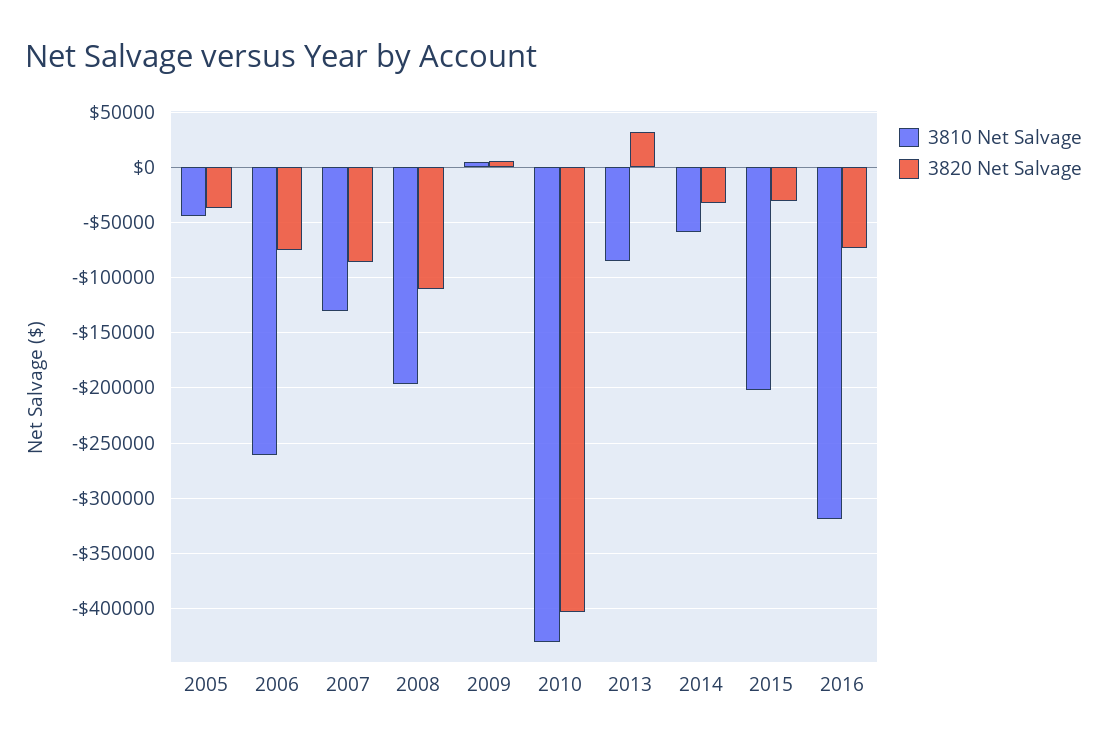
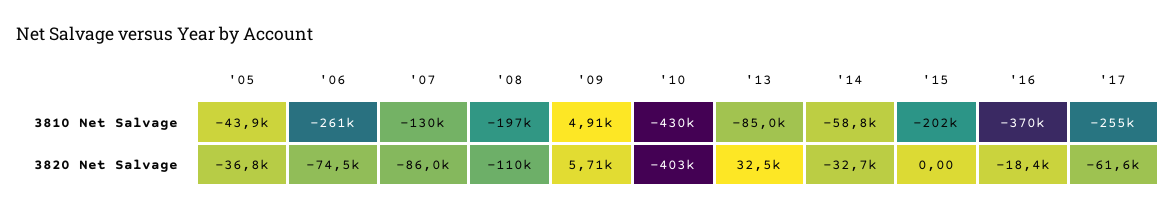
3820 Net Salvage, 2015: -30000 -> 0
3810 Net Salvage, 2016: -320000 -> -370000
3820 Net Salvage, 2016: -70000 -> -18400
3810 Net Salvage, '17: none -> -255000
3820 Net Salvage, '17: none -> -61600

